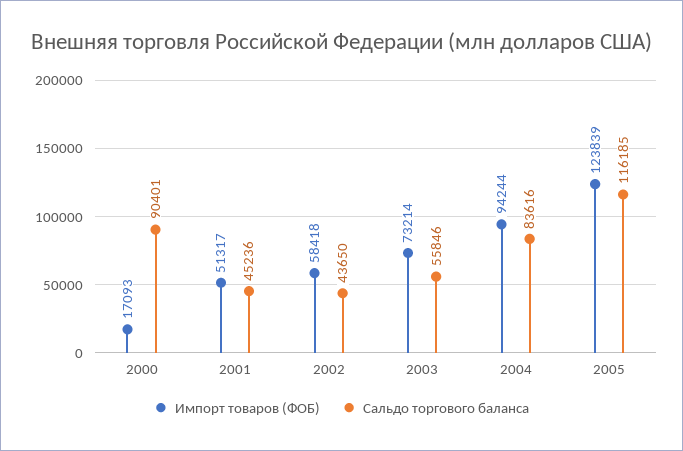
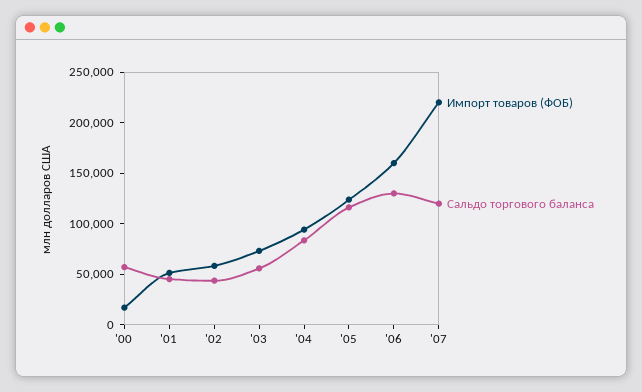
Сальдо торгового баланса, 2000: 90401 -> 60000
Импорт товаров (ФОБ), '06: none -> 160000
Сальдо торгового баланса, '06: none -> 130000
Импорт товаров (ФОБ), '07: none -> 220000
Сальдо торгового баланса, '07: none -> 120000

